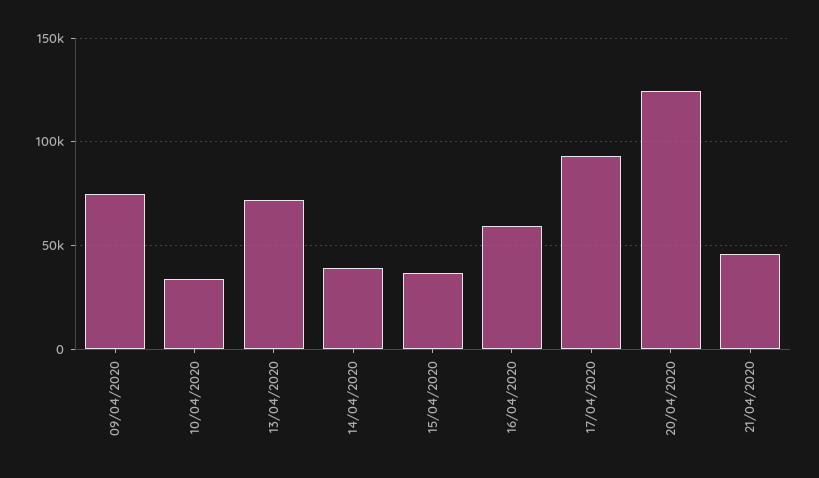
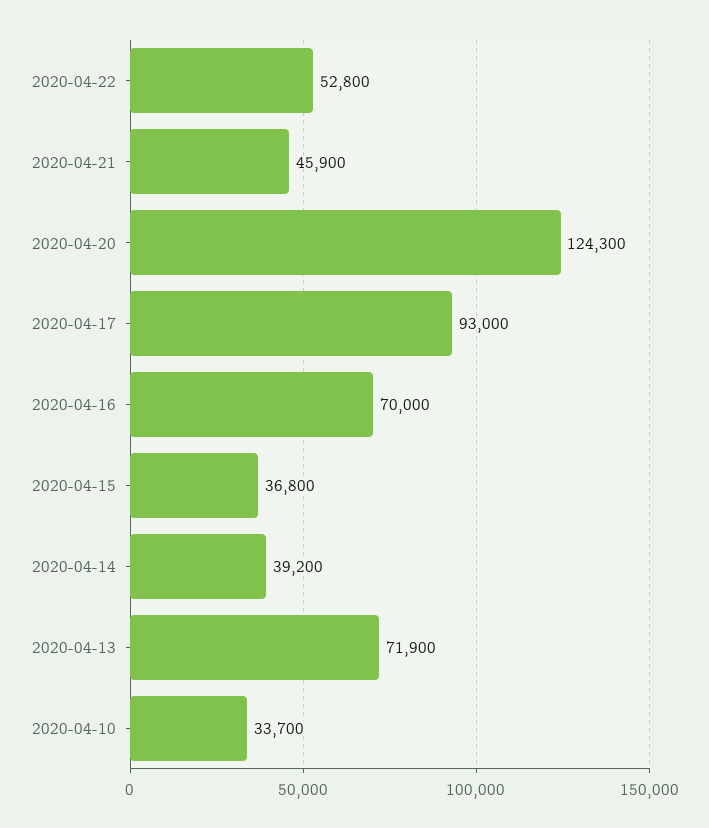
09/04/2020: 75000 -> none
16/04/2020: 60000 -> 70000
2020-04-22: none -> 52800

